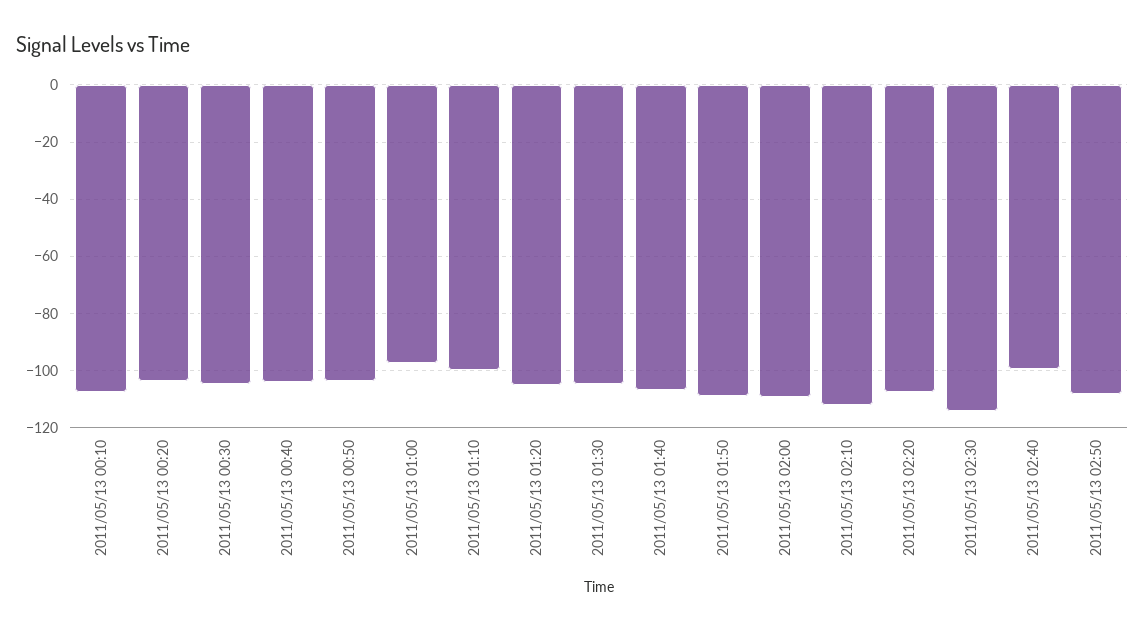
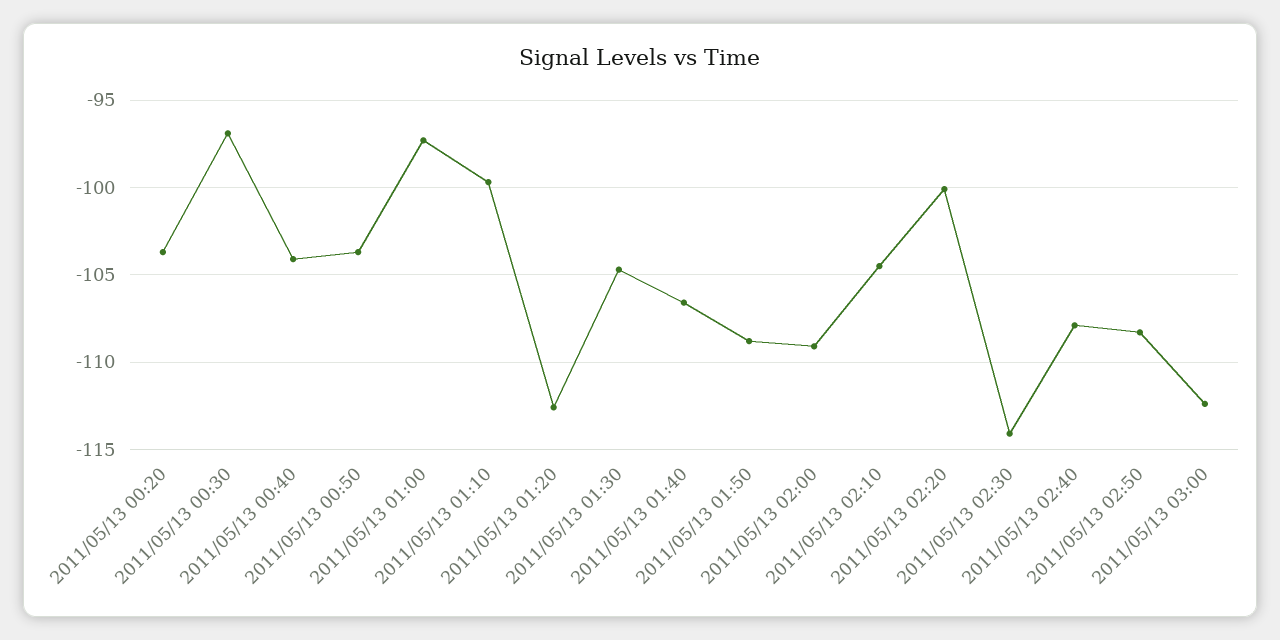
2011/05/13 00:10: -107.5 -> none
2011/05/13 00:30: -105 -> -97
2011/05/13 01:20: -105 -> -112.5
2011/05/13 02:10: -112.5 -> -104.5
2011/05/13 02:20: -107.5 -> -100
2011/05/13 02:40: -100 -> -108
2011/05/13 03:00: none -> -112.5

